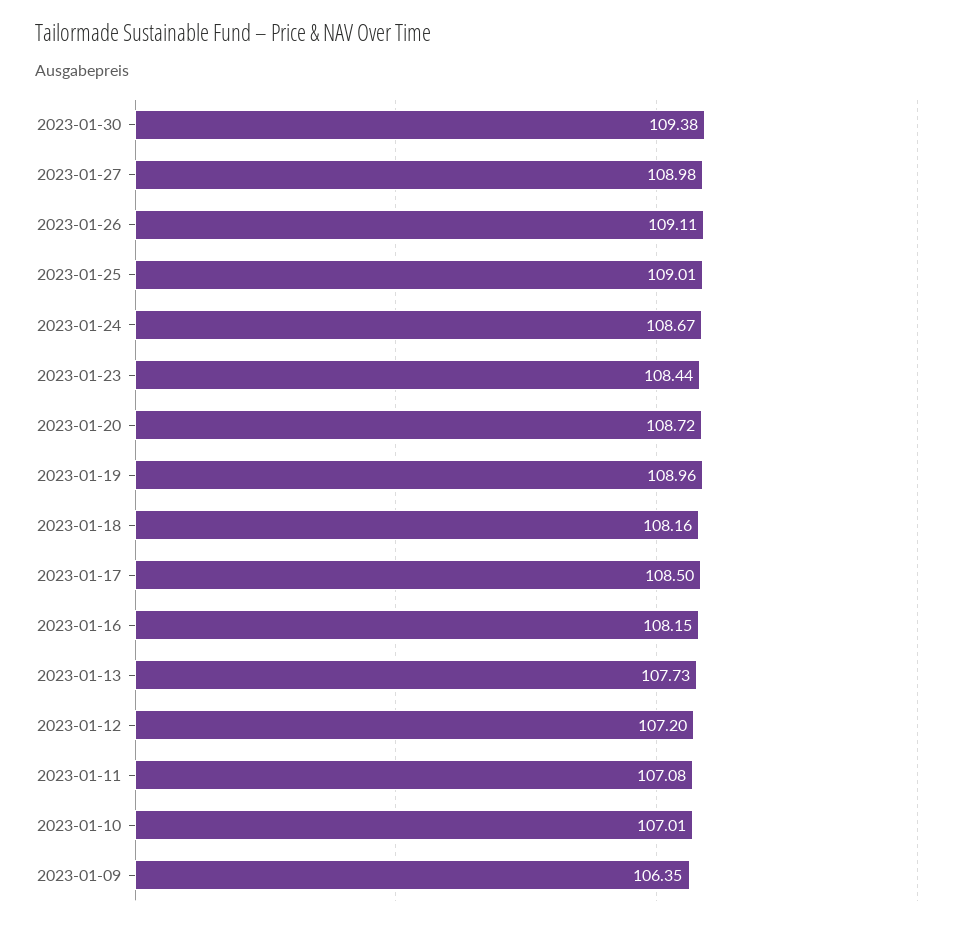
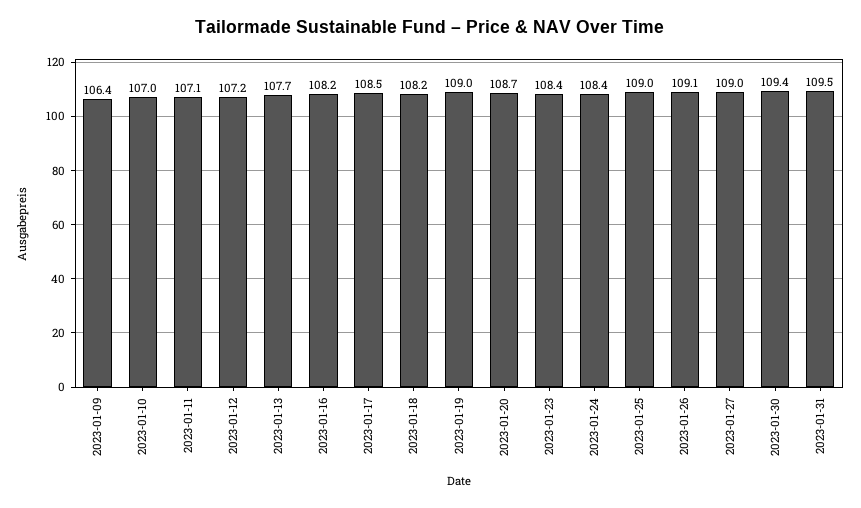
2023-01-24: 108.67 -> 108.4
2023-01-31: none -> 109.5

